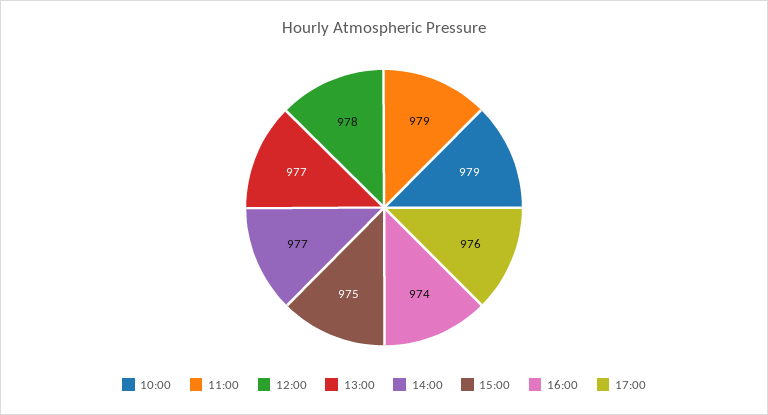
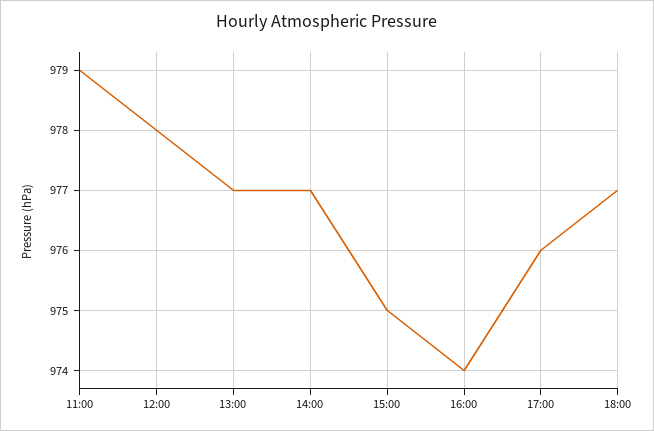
10:00: 979 -> none
18:00: none -> 977

